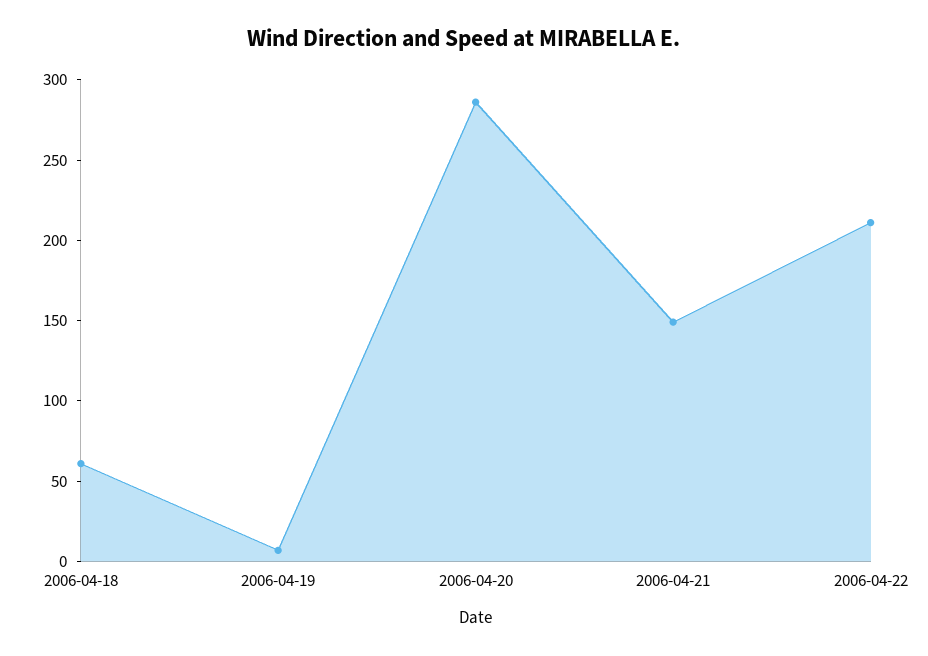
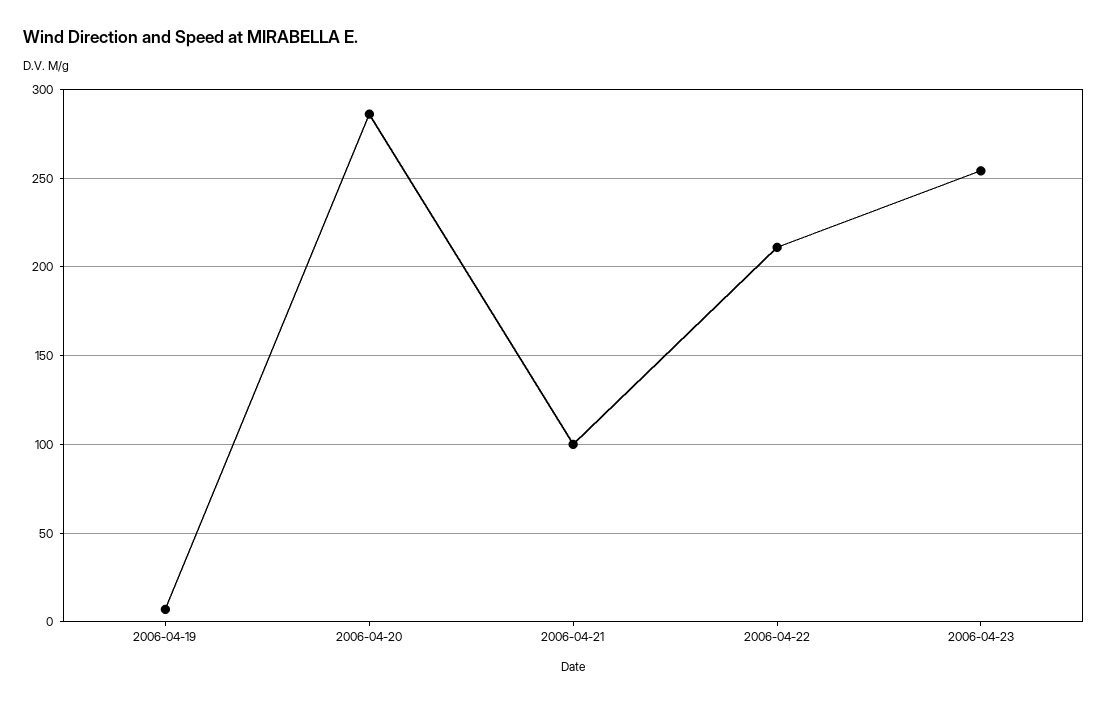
2006-04-18: 60 -> none
2006-04-21: 150 -> 100
2006-04-23: none -> 255

